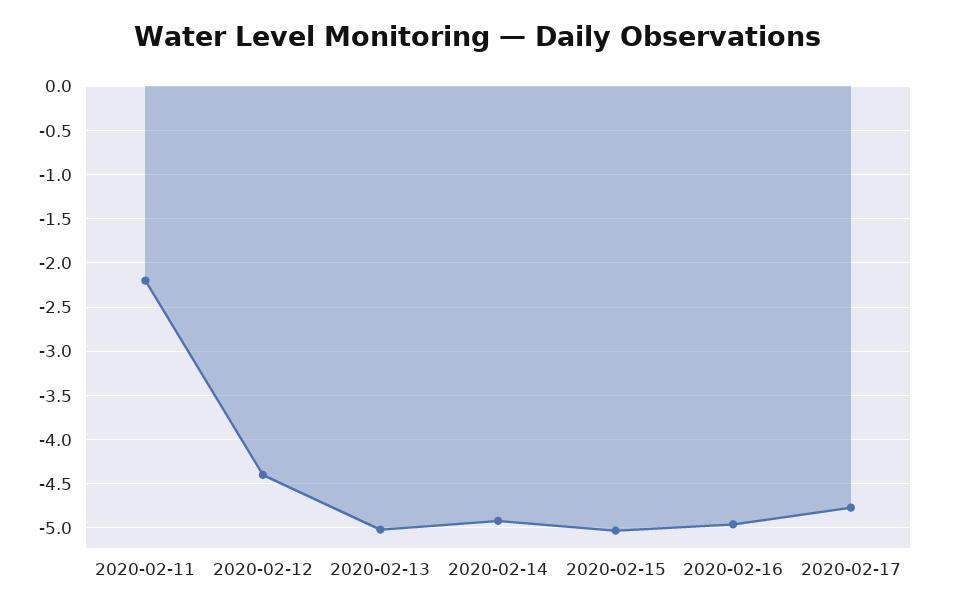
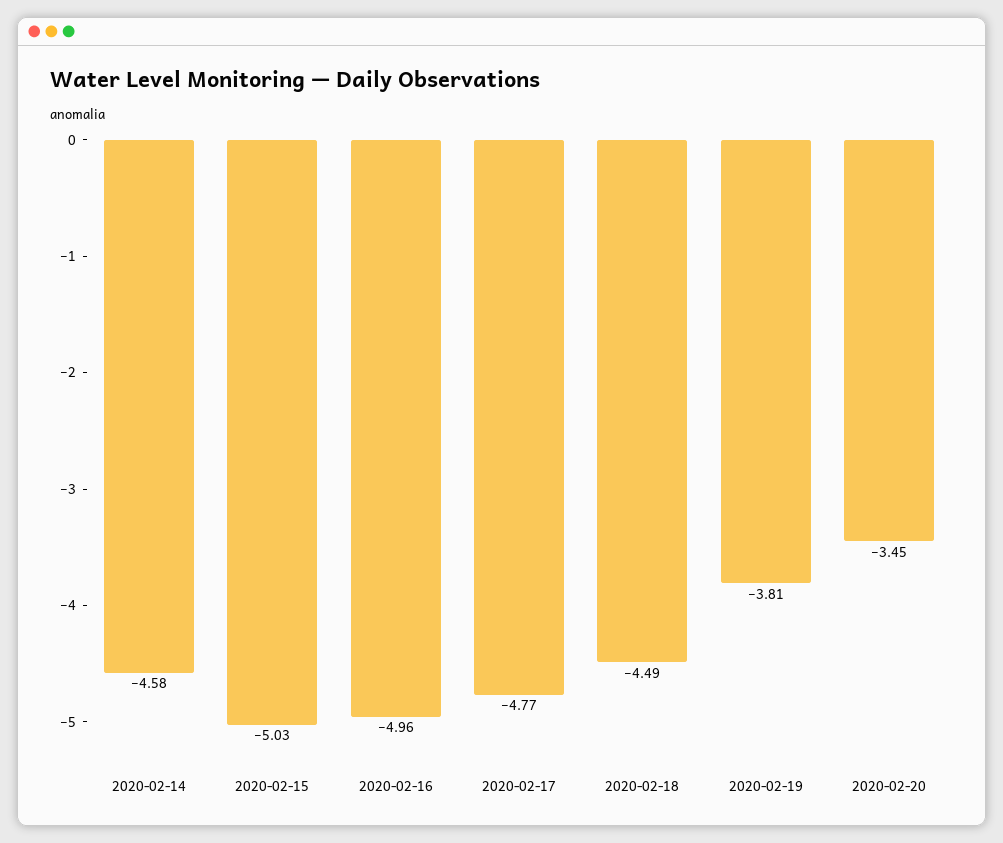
2020-02-11: -2.2 -> none
2020-02-12: -4.4 -> none
2020-02-13: -5 -> none
2020-02-14: -4.9 -> -4.58
2020-02-18: none -> -4.49
2020-02-19: none -> -3.81
2020-02-20: none -> -3.45

